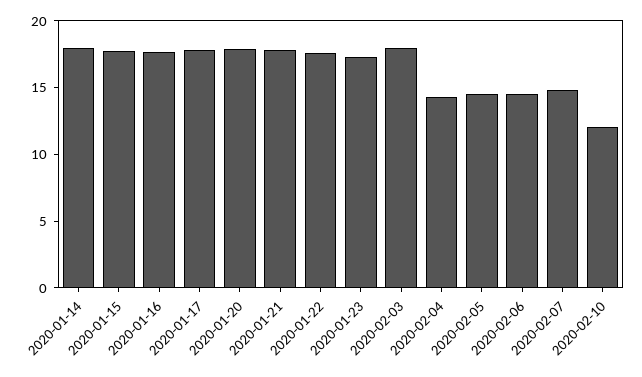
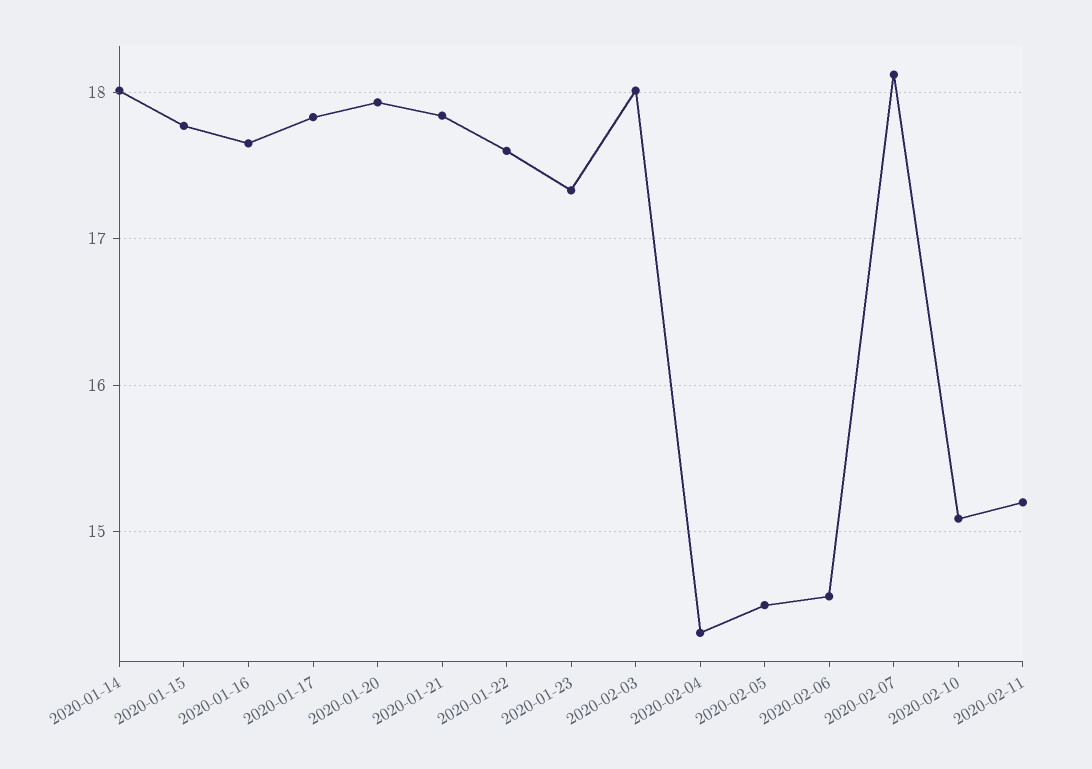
2020-02-07: 15 -> 18.1
2020-02-10: 12 -> 15.1
2020-02-11: none -> 15.2

